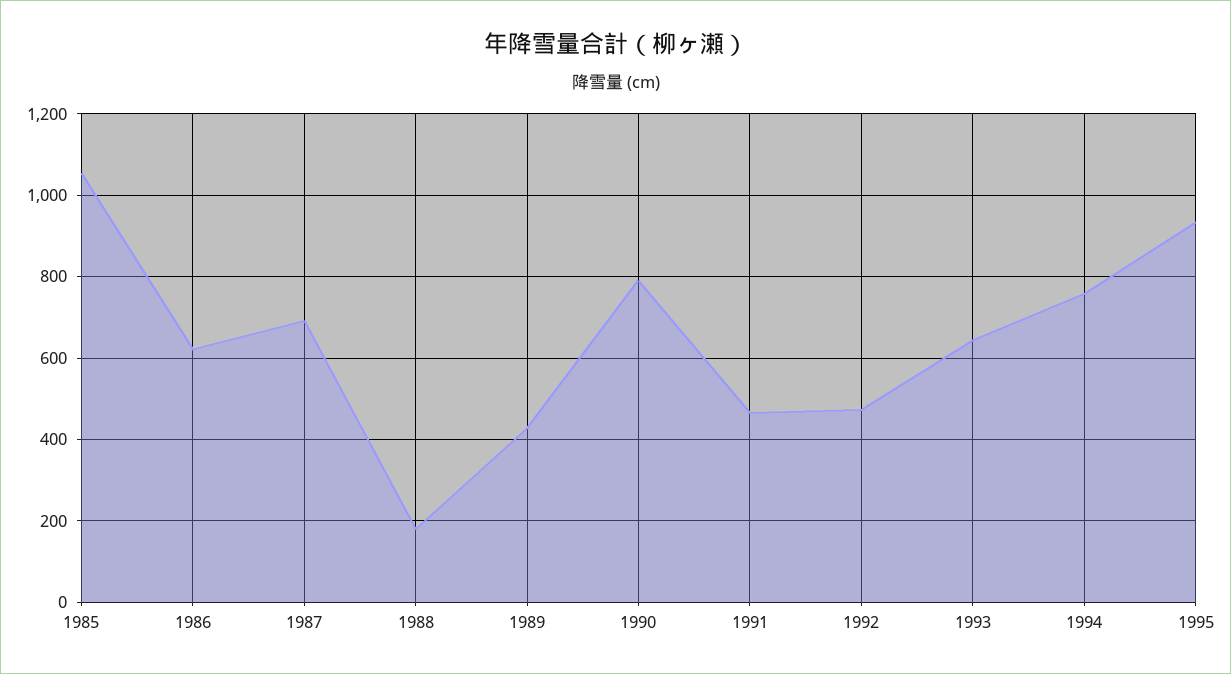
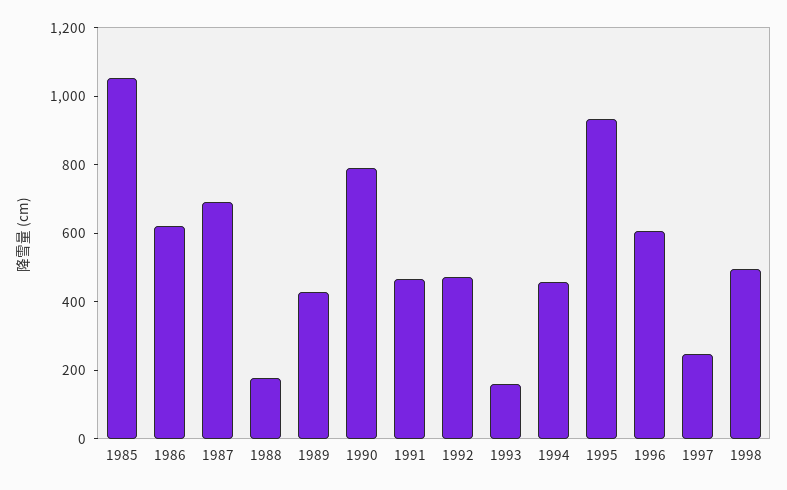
1993: 640 -> 150
1994: 760 -> 450
1996: none -> 600
1997: none -> 250
1998: none -> 500

